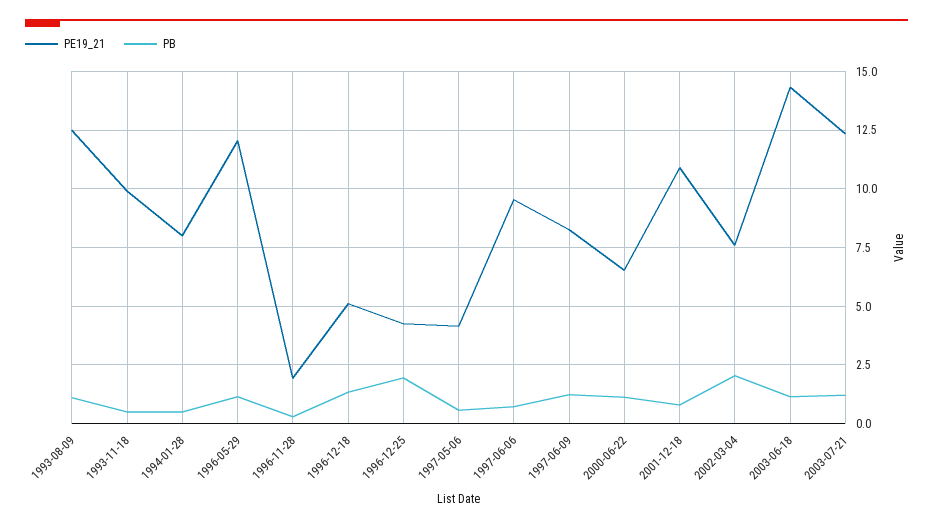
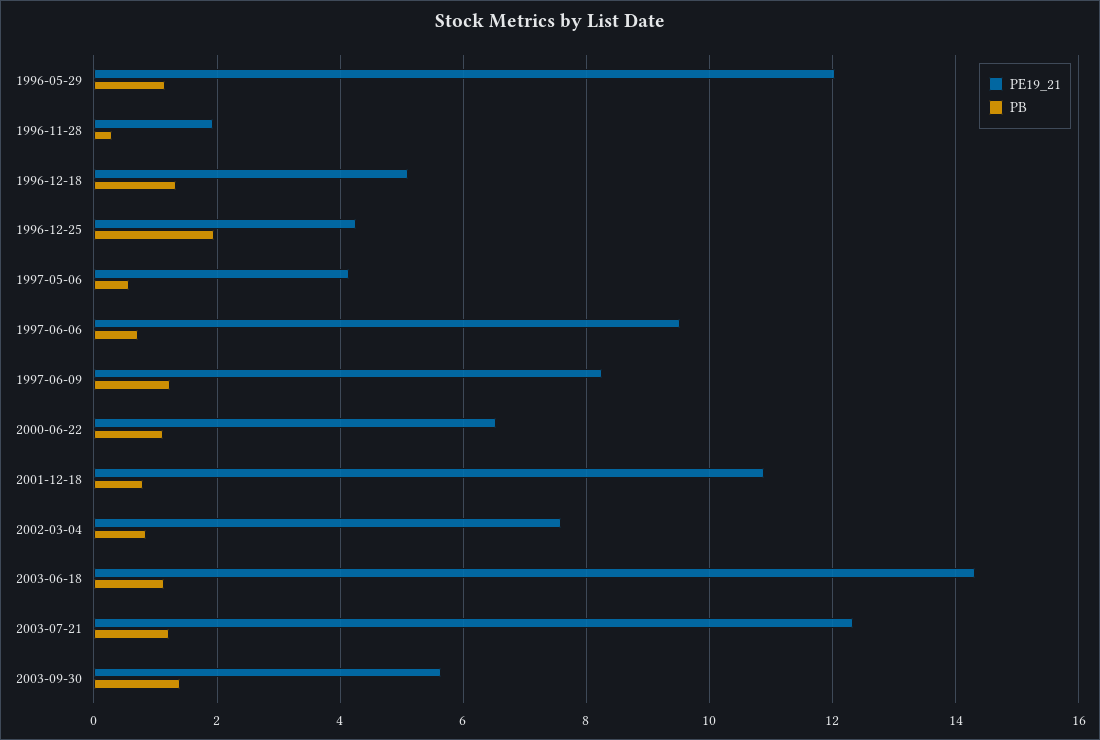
PE19_21, 1993-08-09: 12.5 -> none
PB, 1993-08-09: 1 -> none
PE19_21, 1993-11-18: 10 -> none
PB, 1993-11-18: 0.5 -> none
PE19_21, 1994-01-28: 8 -> none
PB, 1994-01-28: 0.5 -> none
PB, 2002-03-04: 2 -> 0.8
PE19_21, 2003-09-30: none -> 5.6
PB, 2003-09-30: none -> 1.4

